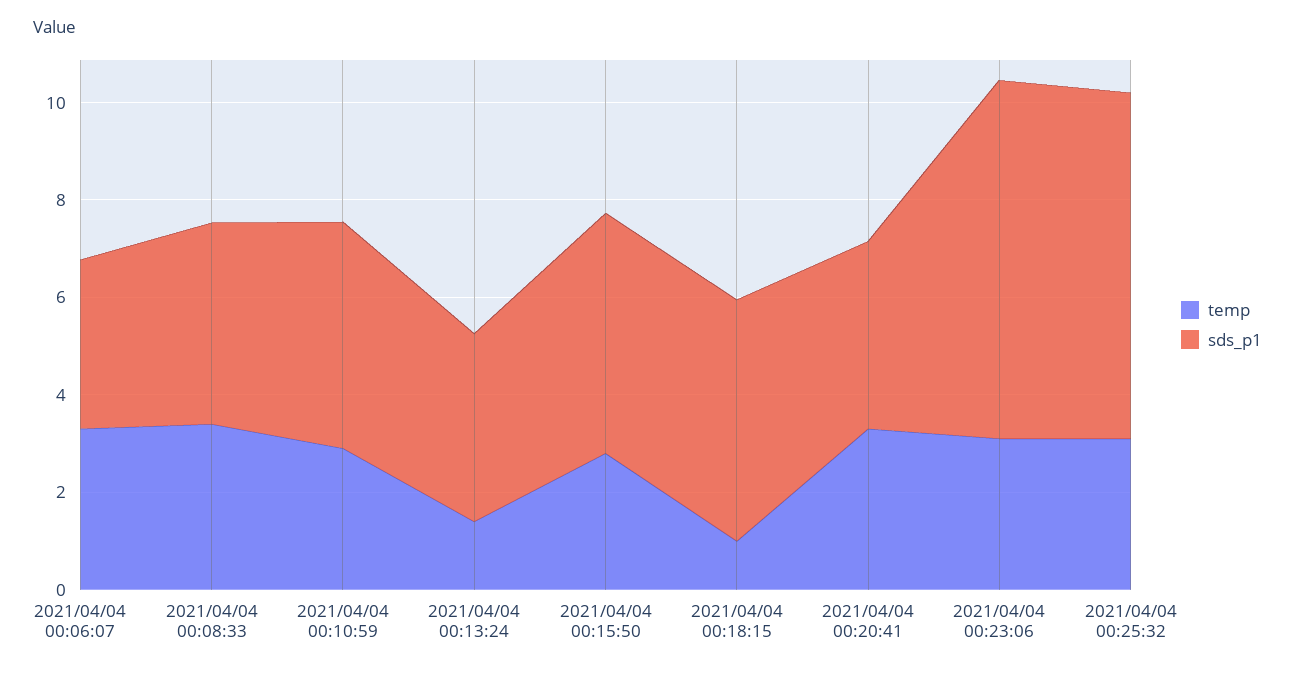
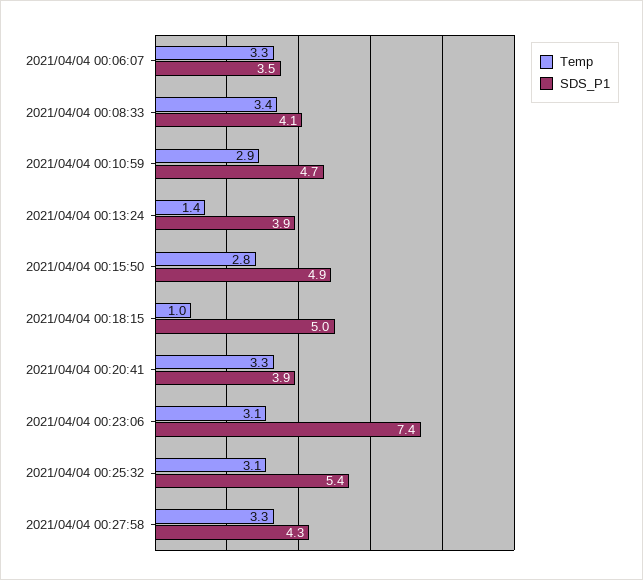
sds_p1, 2021/04/04 00:25:32: 7 -> 5.4
temp, 2021/04/04 00:27:58: none -> 3.3
sds_p1, 2021/04/04 00:27:58: none -> 4.3

